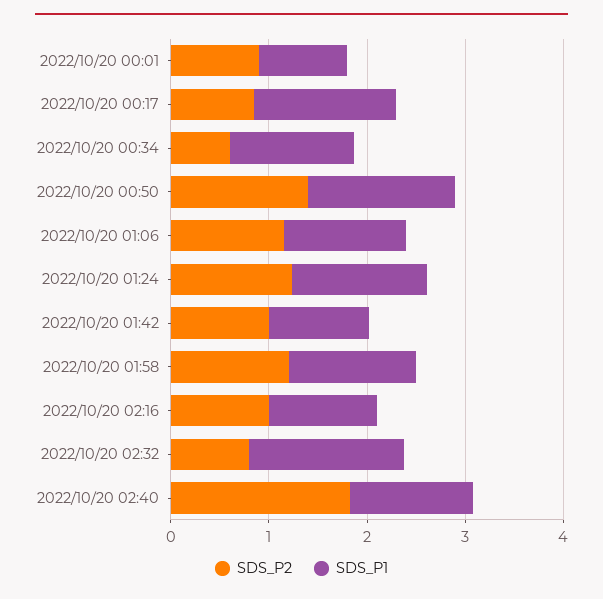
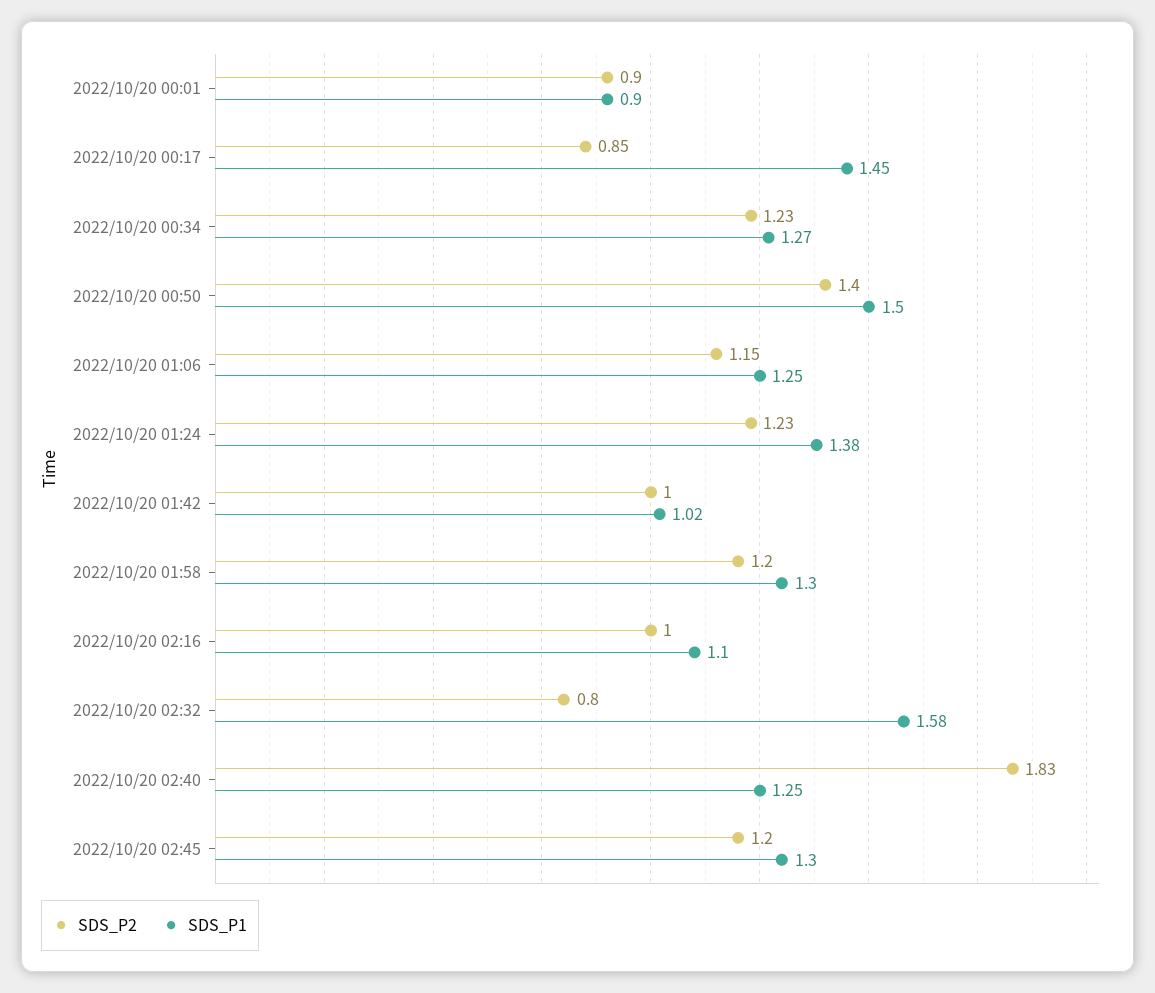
SDS_P2, 2022/10/20 00:34: 0.6 -> 1.23
SDS_P2, 2022/10/20 02:45: none -> 1.2
SDS_P1, 2022/10/20 02:45: none -> 1.3

